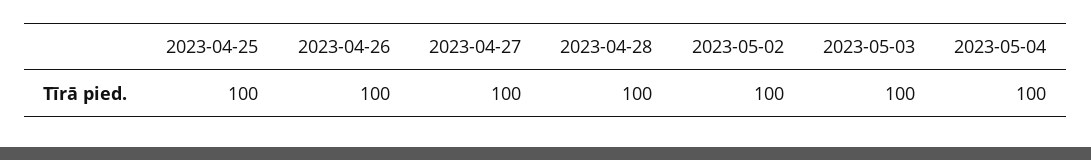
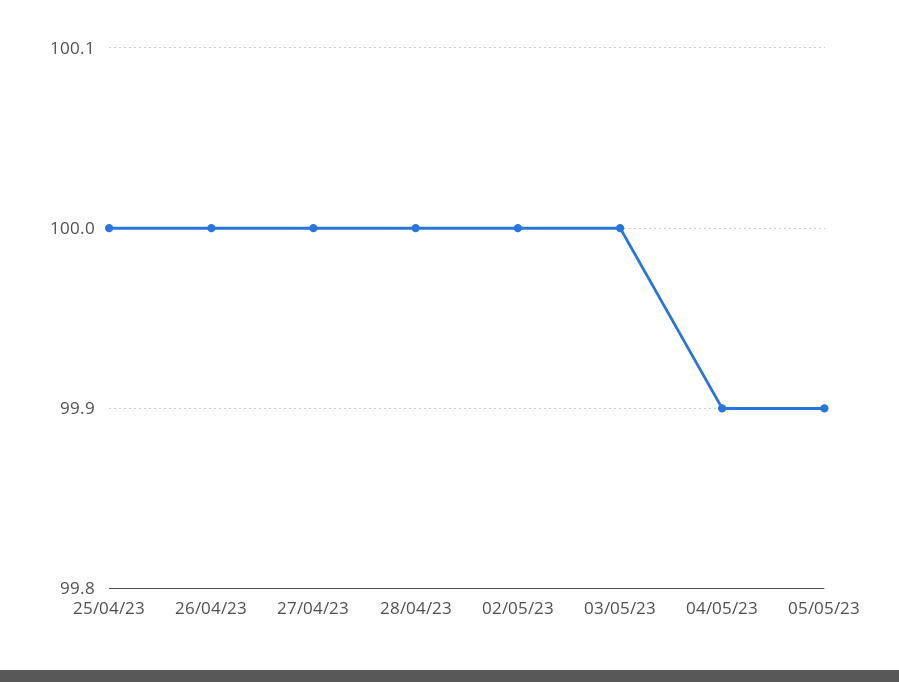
2023-05-04: 100 -> 99.9
05/05/23: none -> 99.9

